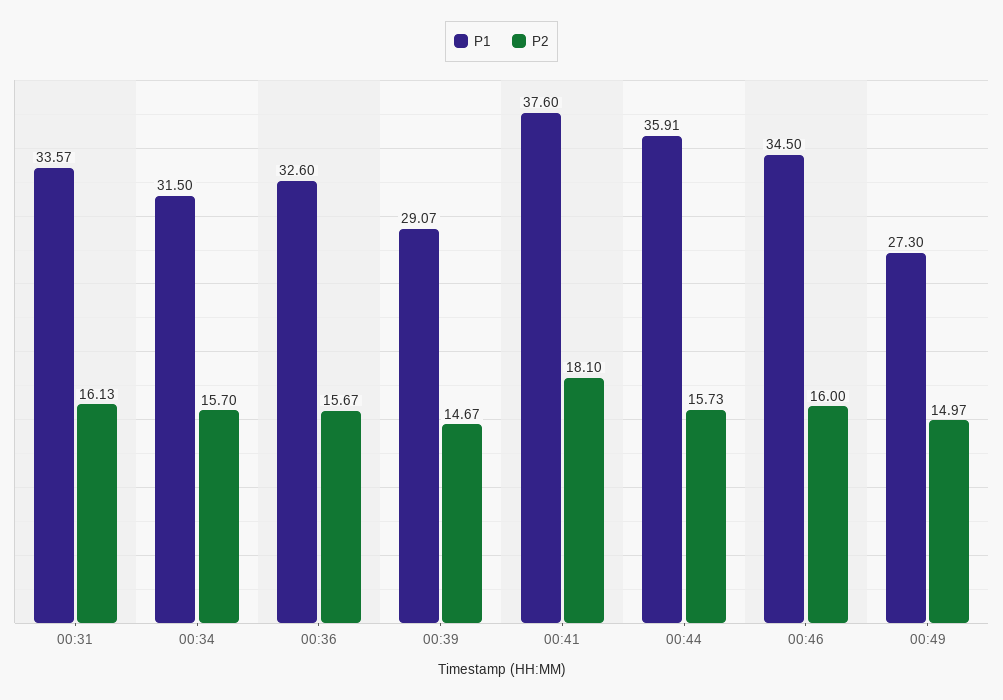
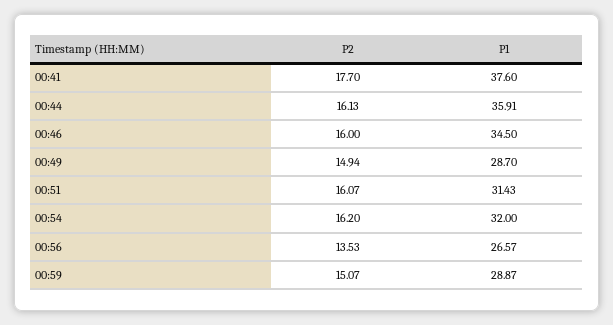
P1, 00:31: 33.57 -> none
P2, 00:31: 16.13 -> none
P1, 00:34: 31.5 -> none
P2, 00:34: 15.7 -> none
P1, 00:36: 32.6 -> none
P2, 00:36: 15.67 -> none
P1, 00:39: 29.07 -> none
P2, 00:39: 14.67 -> none
P2, 00:41: 18.1 -> 17.7
P2, 00:44: 15.73 -> 16.13
P1, 00:49: 27.3 -> 28.7
P2, 00:49: 14.97 -> 14.94
P2, 00:51: none -> 16.07
P1, 00:51: none -> 31.43
P2, 00:54: none -> 16.2
P1, 00:54: none -> 32
P2, 00:56: none -> 13.53
P1, 00:56: none -> 26.57
P2, 00:59: none -> 15.07
P1, 00:59: none -> 28.87

